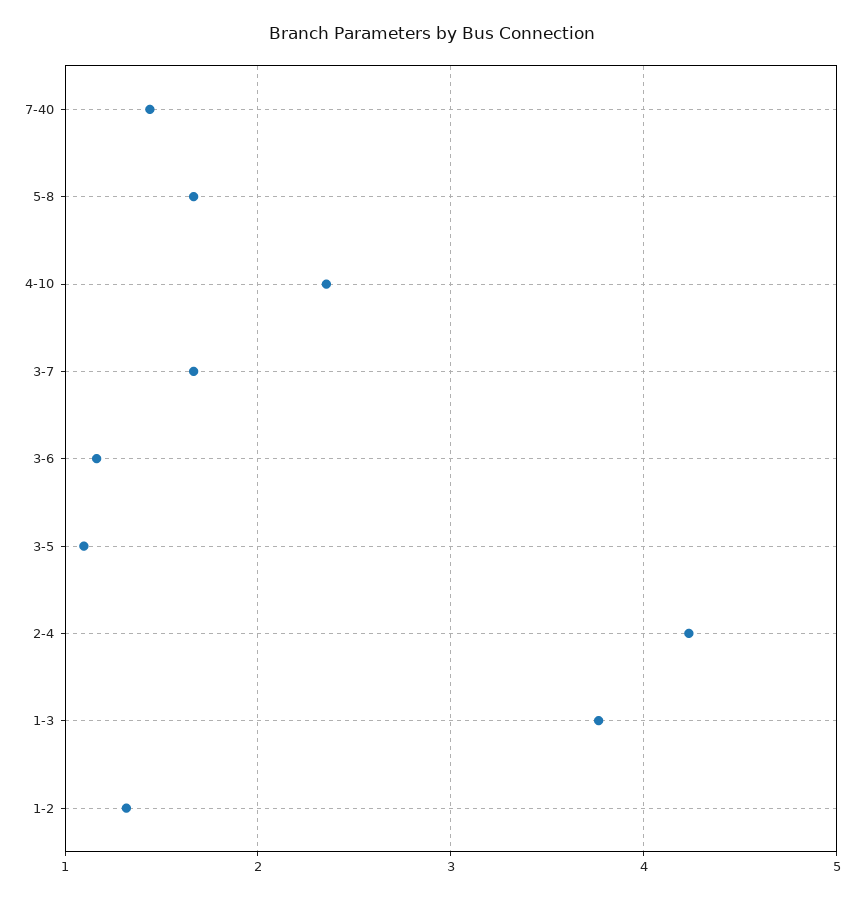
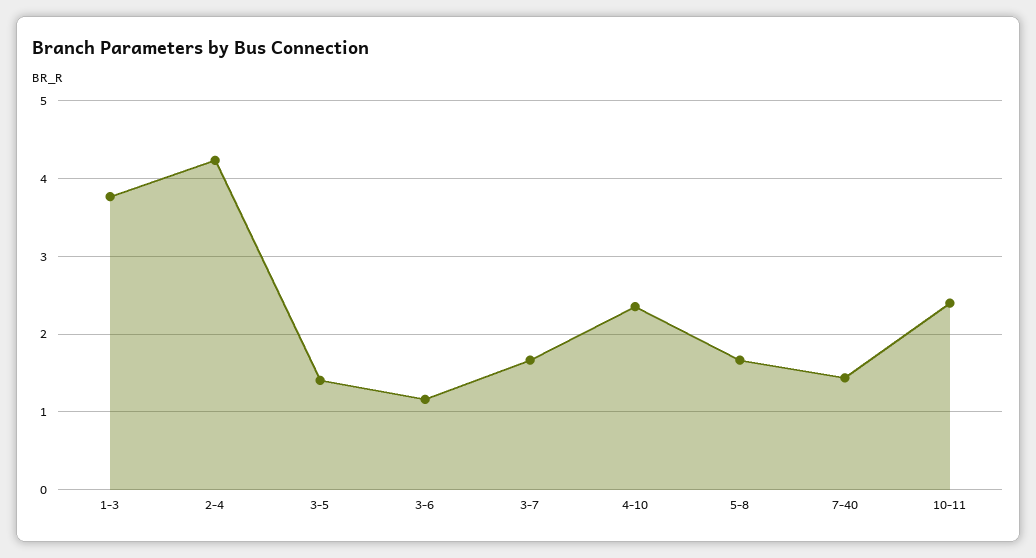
3-5: 1.1 -> 1.4
1-2: 1.3 -> none
10-11: none -> 2.4

